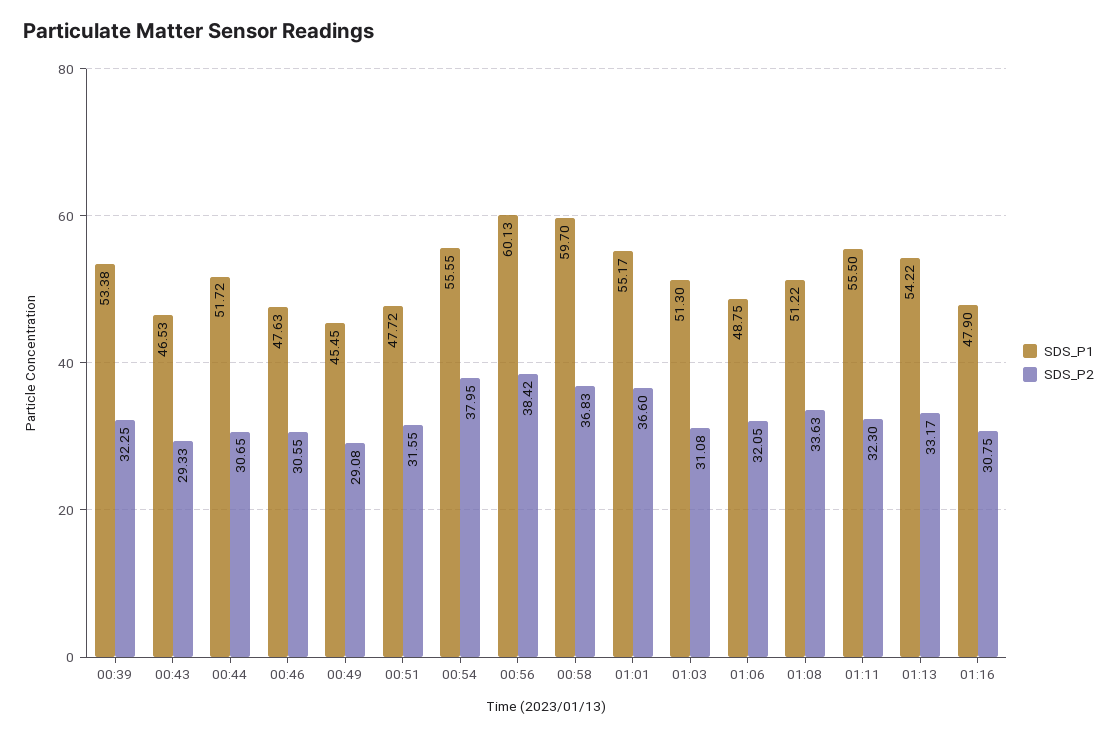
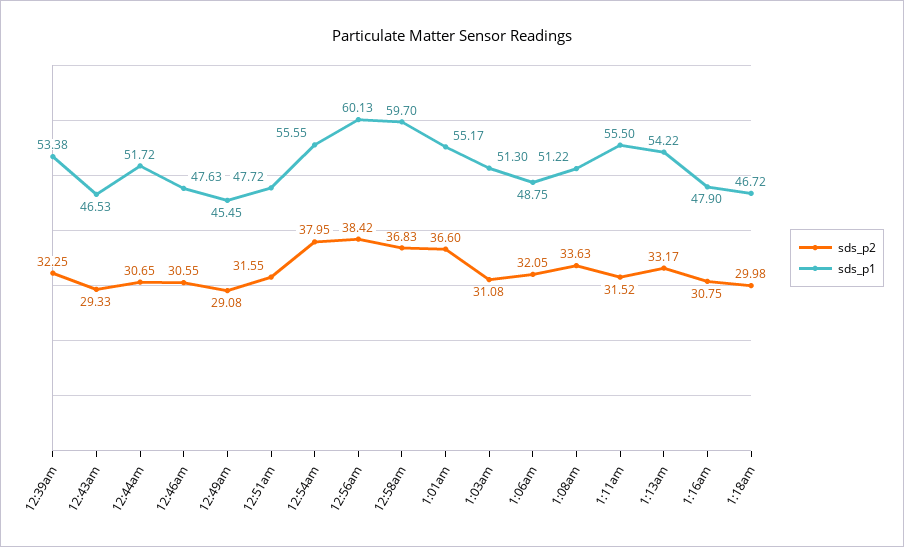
SDS_P2, 01:11: 32.3 -> 31.52
SDS_P2, 1:18am: none -> 29.98
SDS_P1, 1:18am: none -> 46.72

